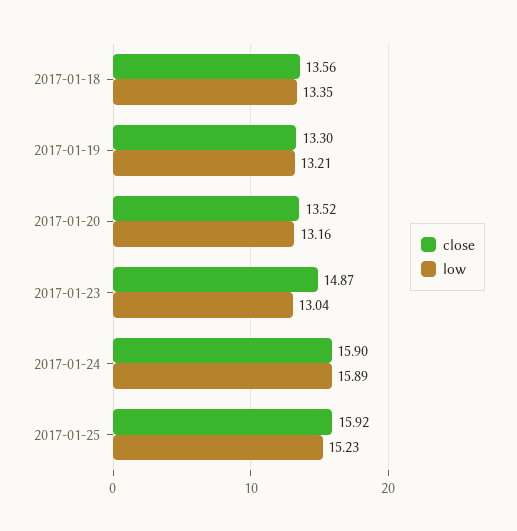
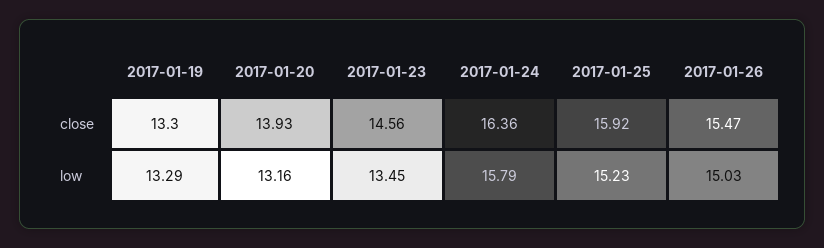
close, 2017-01-18: 13.56 -> none
low, 2017-01-18: 13.35 -> none
low, 2017-01-19: 13.21 -> 13.29
close, 2017-01-20: 13.52 -> 13.93
close, 2017-01-23: 14.87 -> 14.56
low, 2017-01-23: 13.04 -> 13.45
close, 2017-01-24: 15.9 -> 16.36
low, 2017-01-24: 15.89 -> 15.79
close, 2017-01-26: none -> 15.47
low, 2017-01-26: none -> 15.03

